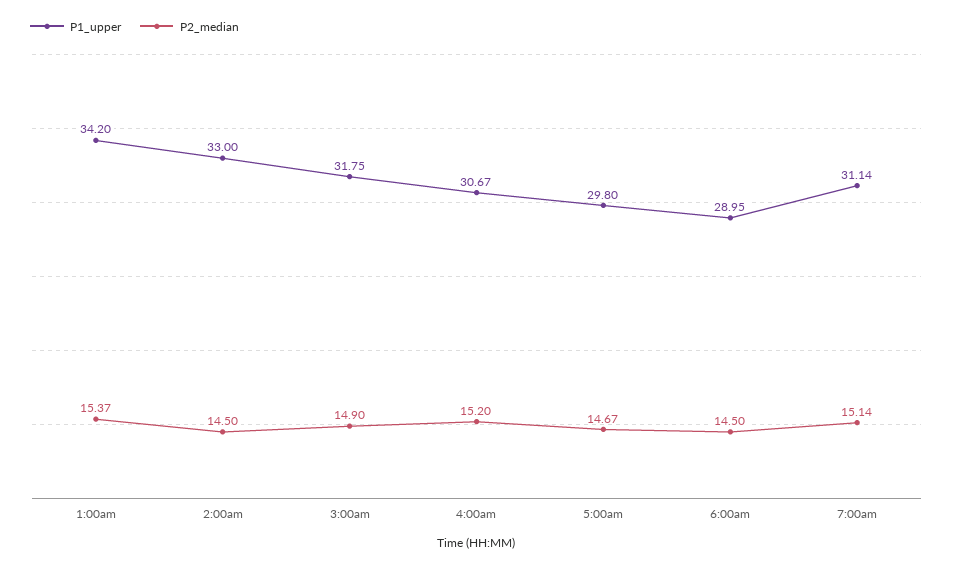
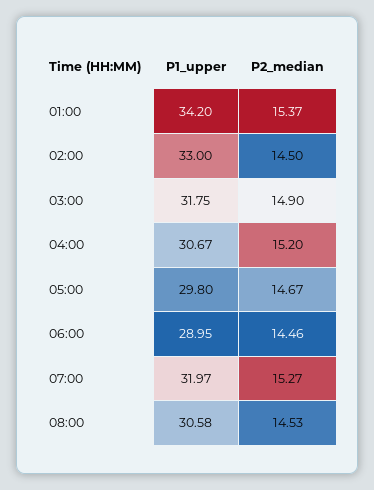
P2_median, 6:00am: 14.5 -> 14.46
P1_upper, 7:00am: 31.14 -> 31.97
P2_median, 7:00am: 15.14 -> 15.27
P1_upper, 08:00: none -> 30.58
P2_median, 08:00: none -> 14.53

